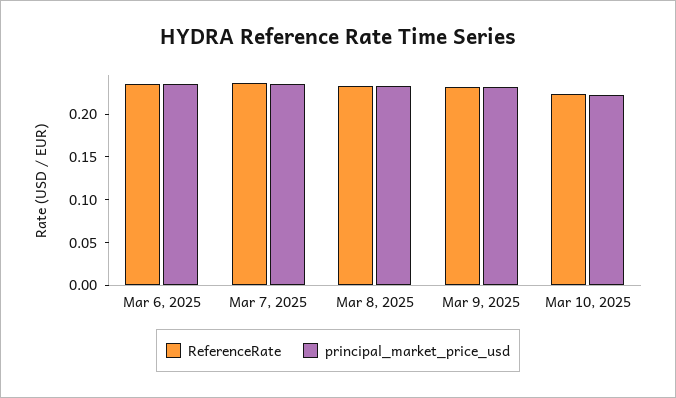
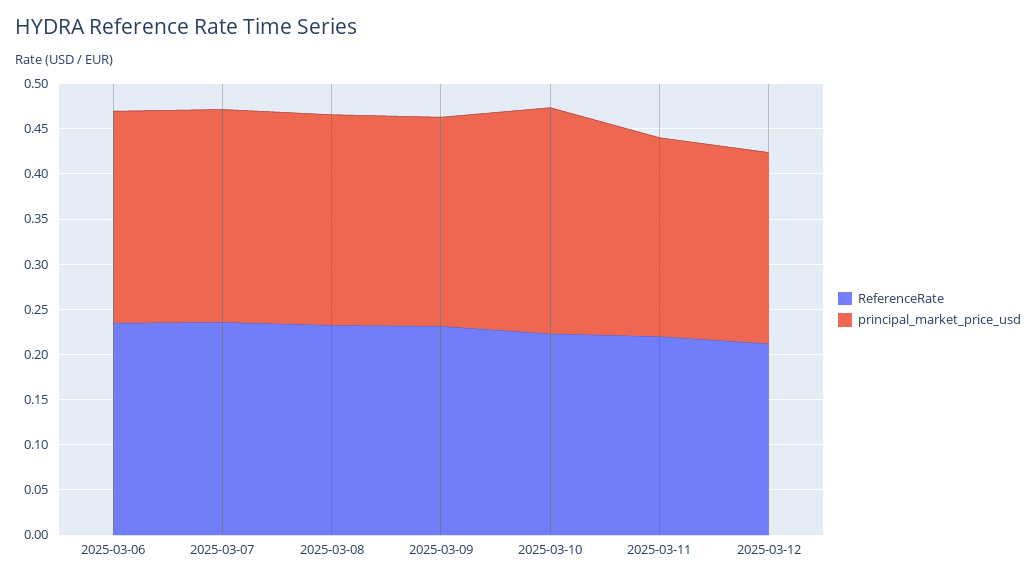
principal_market_price_usd, Mar 10, 2025: 0.22 -> 0.25
ReferenceRate, 2025-03-11: none -> 0.22
principal_market_price_usd, 2025-03-11: none -> 0.22
ReferenceRate, 2025-03-12: none -> 0.21
principal_market_price_usd, 2025-03-12: none -> 0.21

